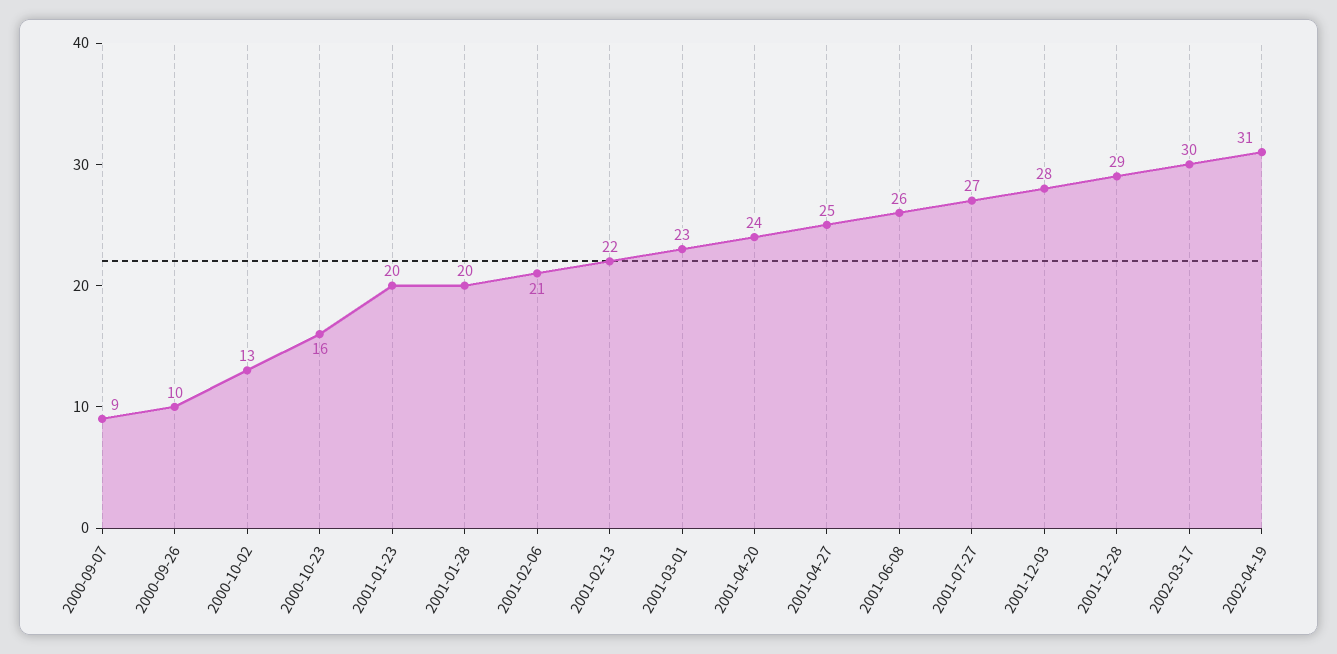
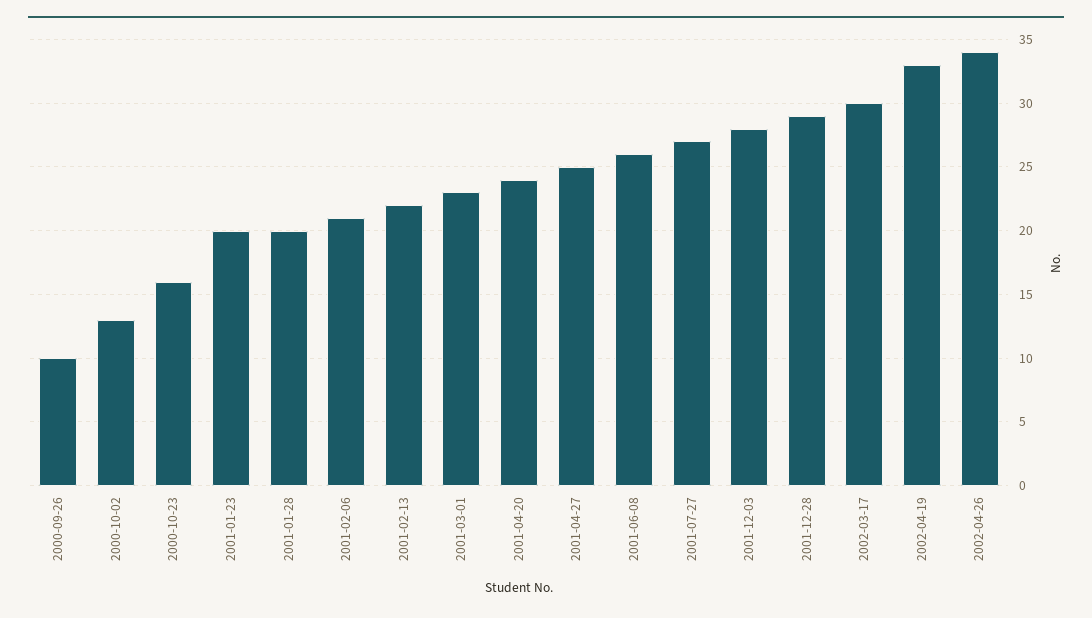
2000-09-07: 9 -> none
2002-04-19: 31 -> 33
2002-04-26: none -> 34

